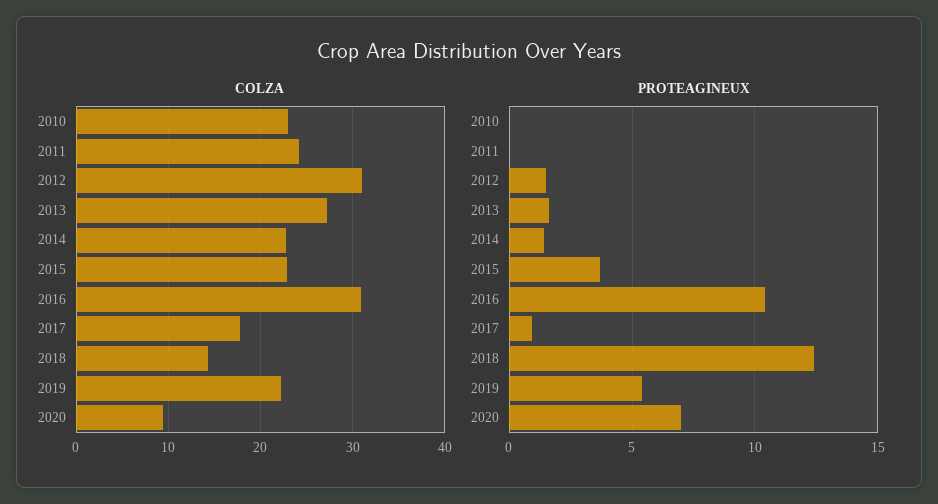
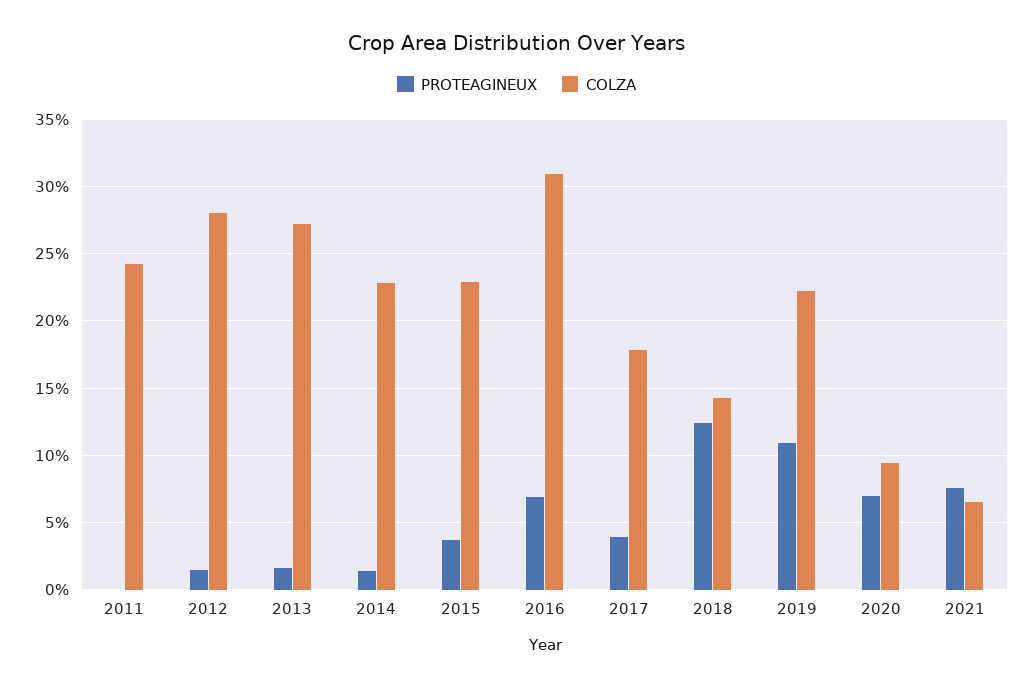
COLZA, 2010: 23 -> none
COLZA, 2012: 31 -> 28
PROTEAGINEUX, 2010: 0 -> none
PROTEAGINEUX, 2016: 10.5 -> 7
PROTEAGINEUX, 2017: 1 -> 4
PROTEAGINEUX, 2019: 5.5 -> 11
PROTEAGINEUX, 2021: none -> 7.5
COLZA, 2021: none -> 6.5

